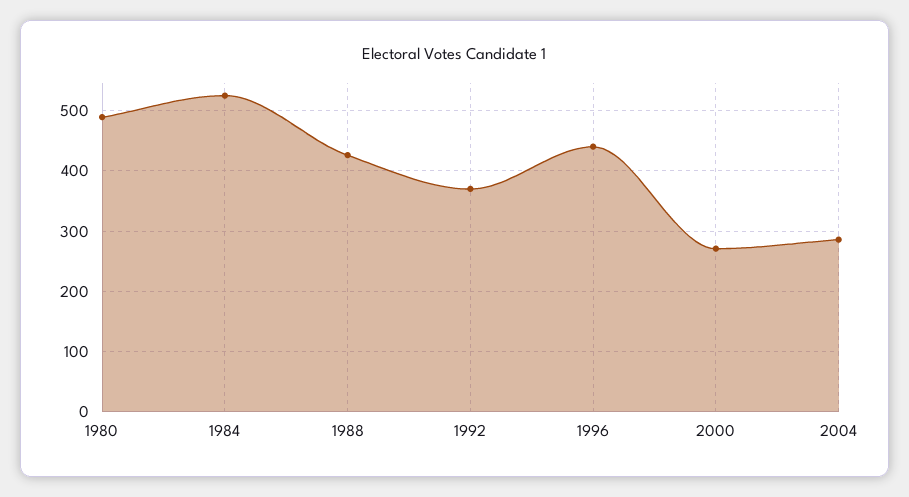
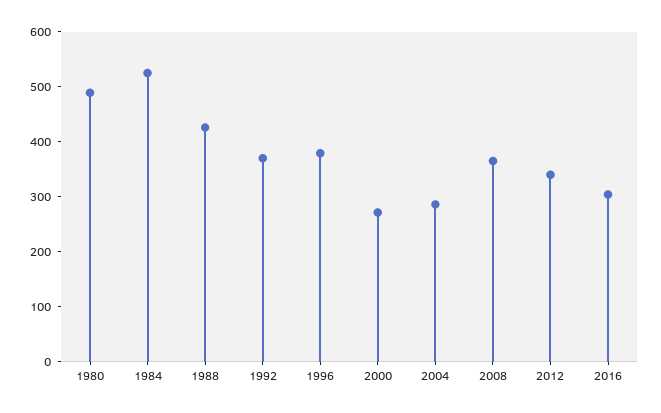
1996: 440 -> 380
2008: none -> 360
2012: none -> 340
2016: none -> 300

